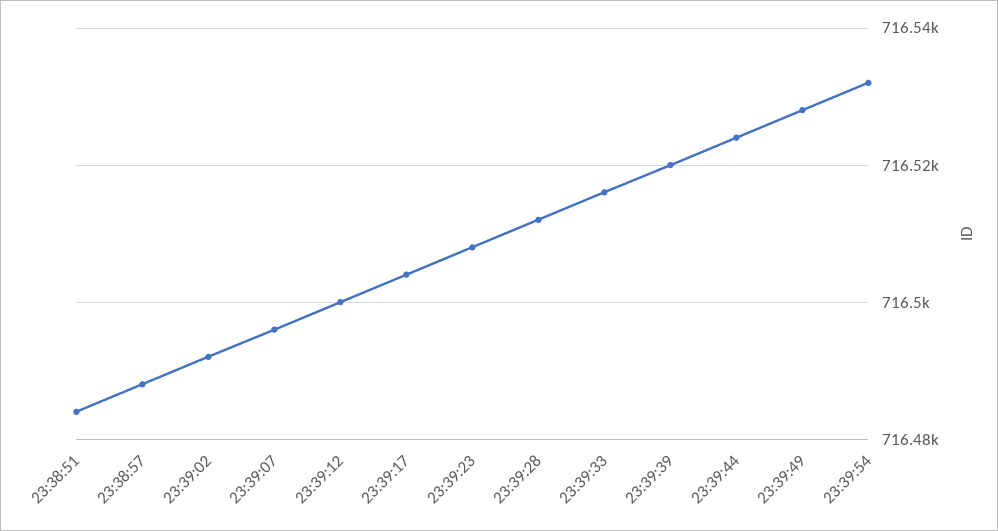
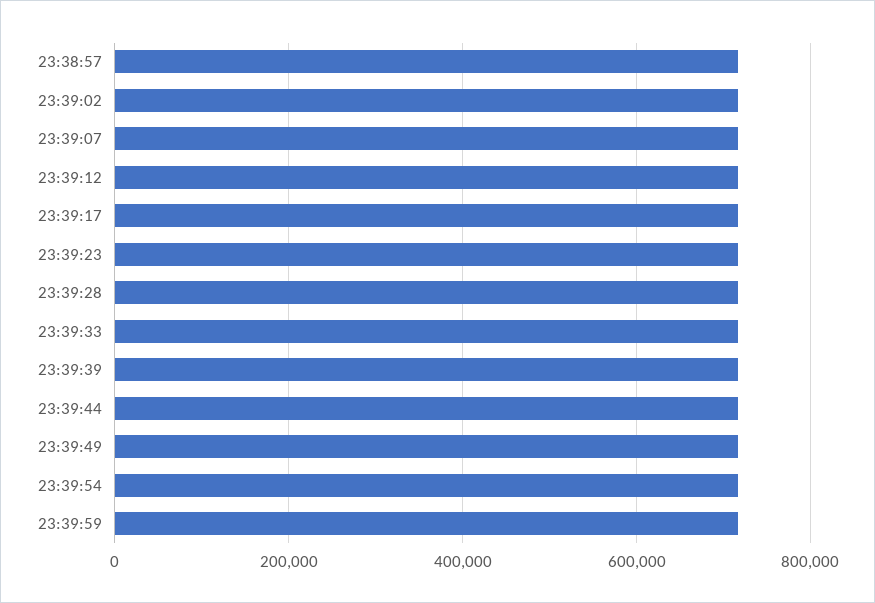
23:38:51: 716485 -> none
23:39:59: none -> 720000

